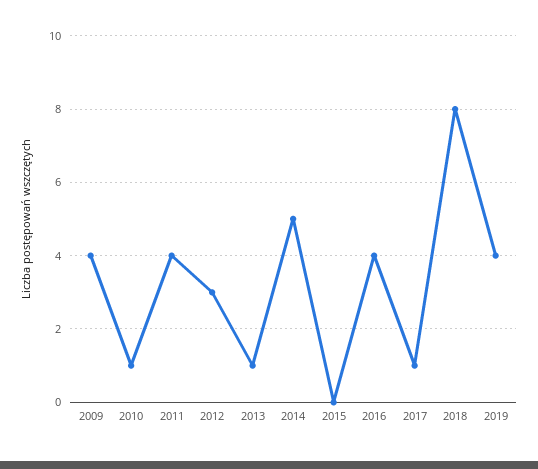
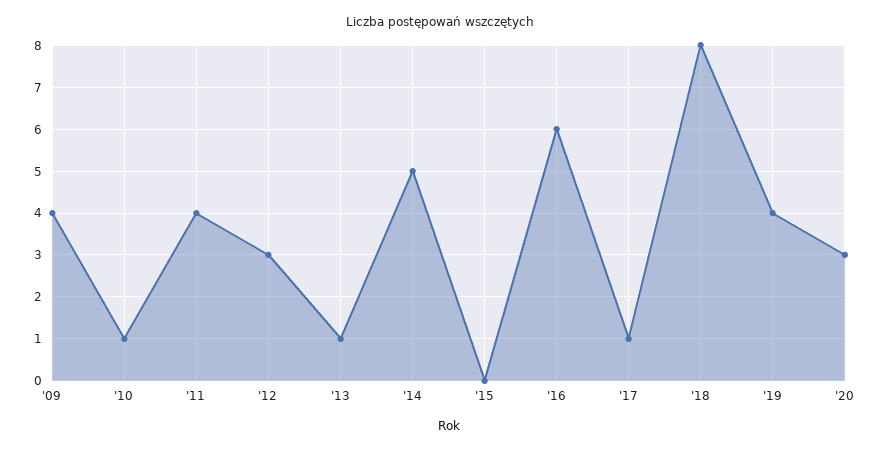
2016: 4 -> 6
'20: none -> 3

